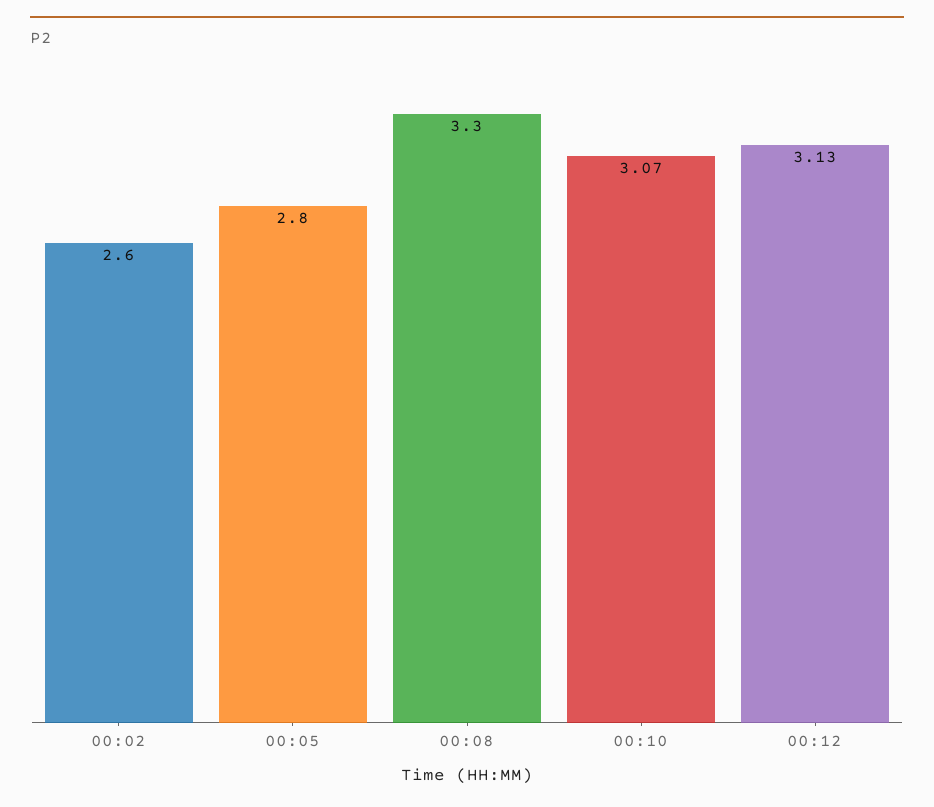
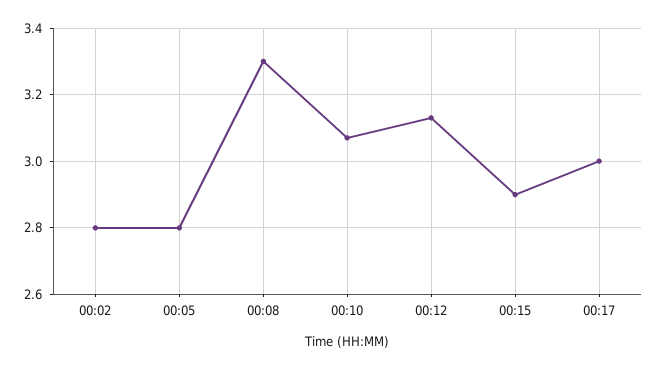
00:02: 2.6 -> 2.8
00:15: none -> 2.9
00:17: none -> 3

